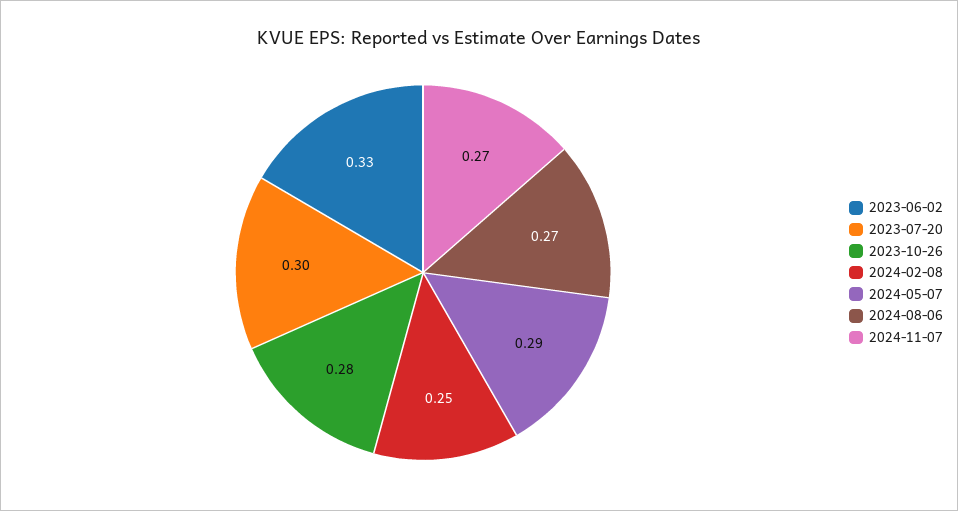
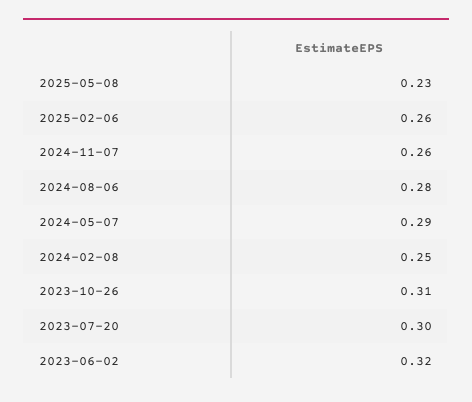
2023-06-02: 0.33 -> 0.32
2023-10-26: 0.28 -> 0.31
2024-08-06: 0.27 -> 0.28
2024-11-07: 0.27 -> 0.26
2025-05-08: none -> 0.23
2025-02-06: none -> 0.26

